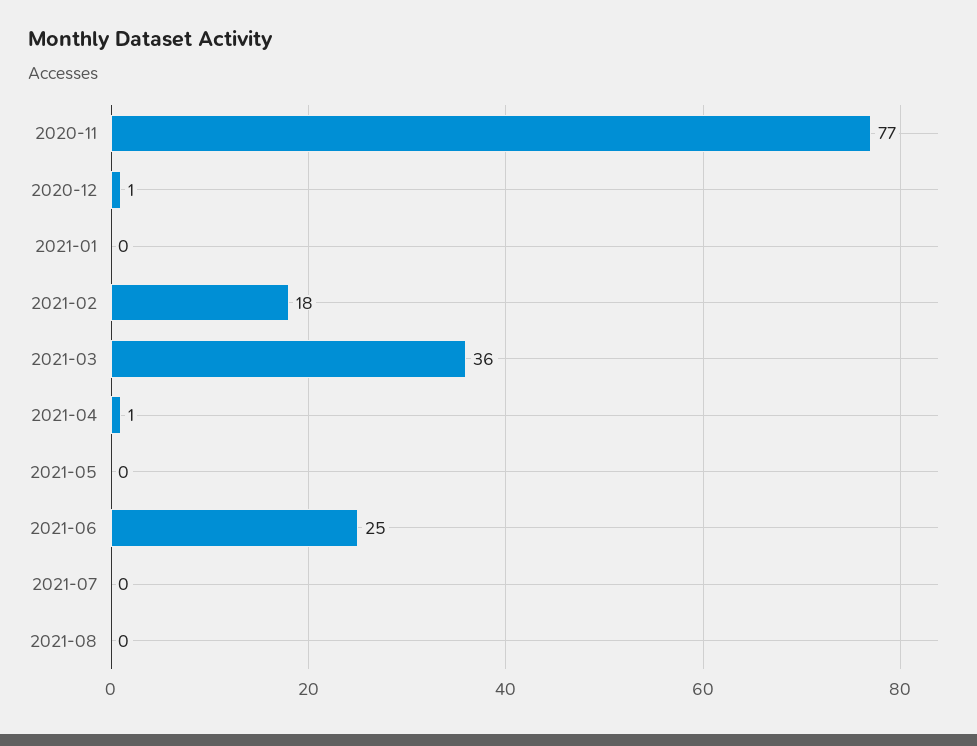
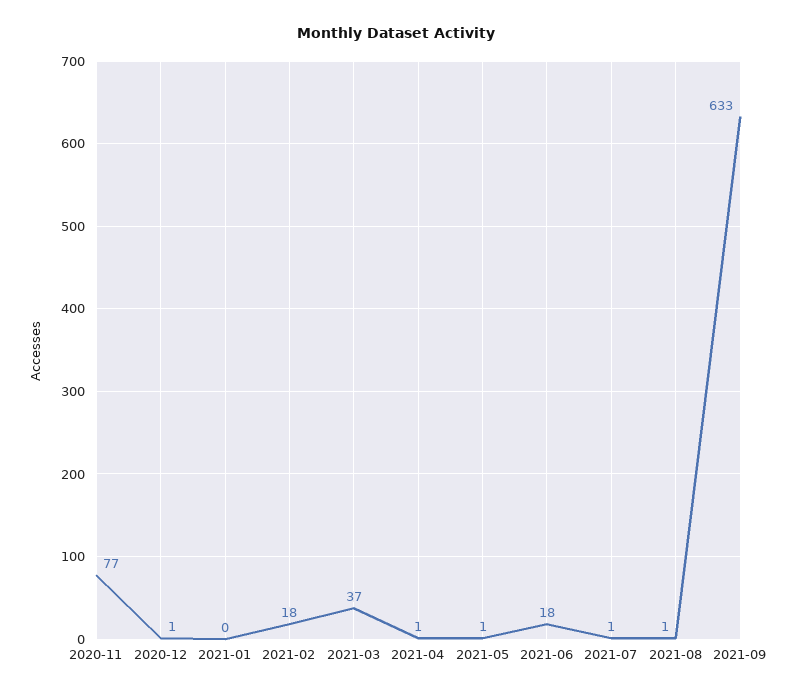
2021-03: 36 -> 37
2021-05: 0 -> 1
2021-06: 25 -> 18
2021-07: 0 -> 1
2021-08: 0 -> 1
2021-09: none -> 633

